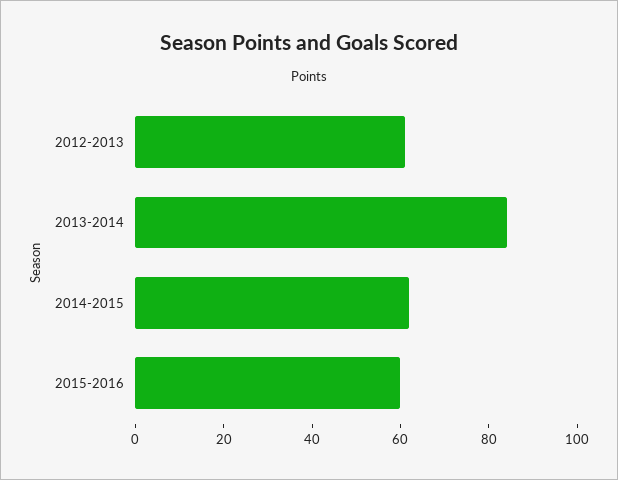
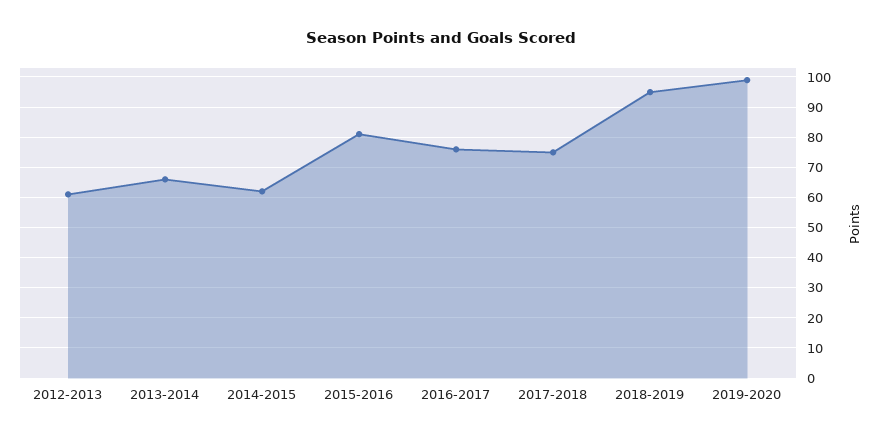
2013-2014: 85 -> 65
2015-2016: 60 -> 80
2016-2017: none -> 75
2017-2018: none -> 75
2018-2019: none -> 95
2019-2020: none -> 100

